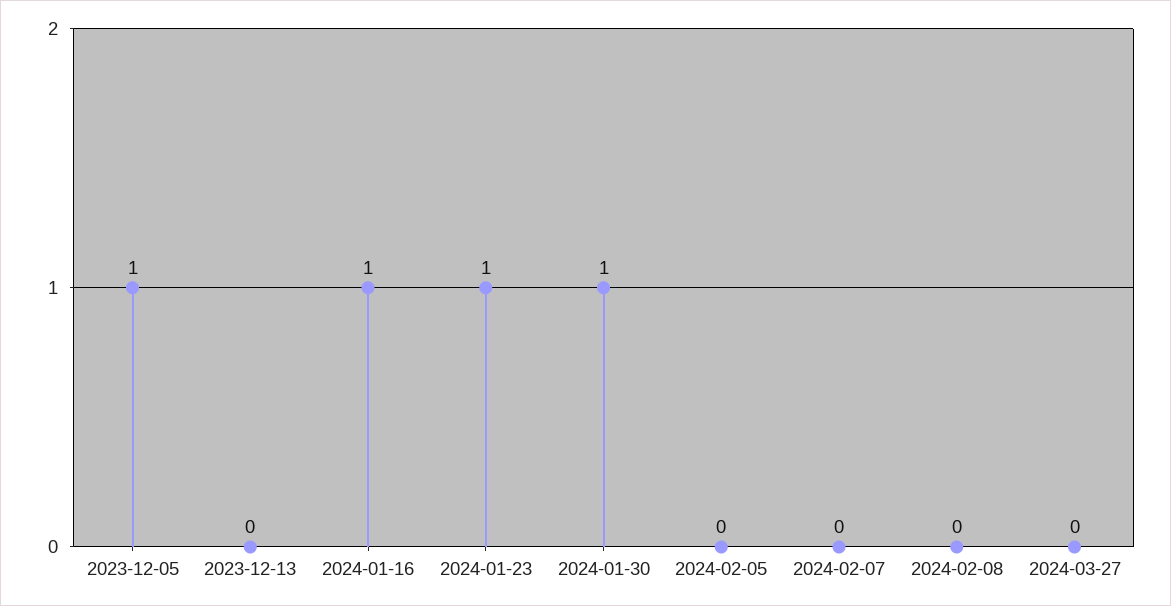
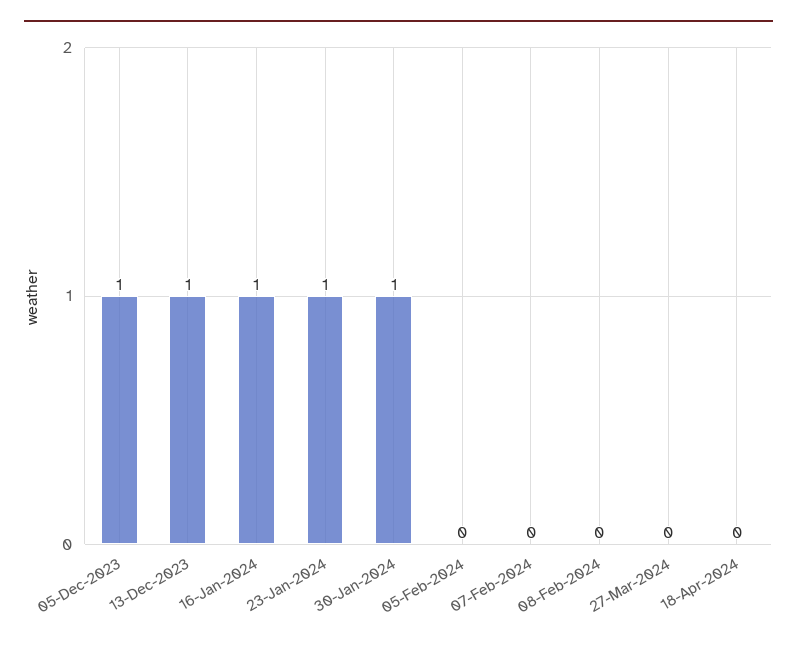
2023-12-13: 0 -> 1
18-Apr-2024: none -> 0

